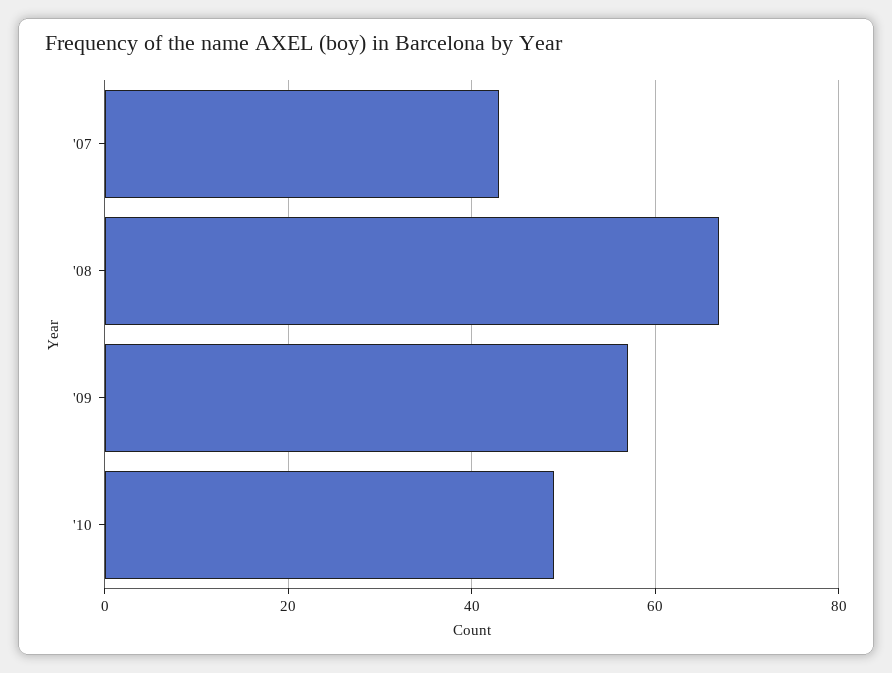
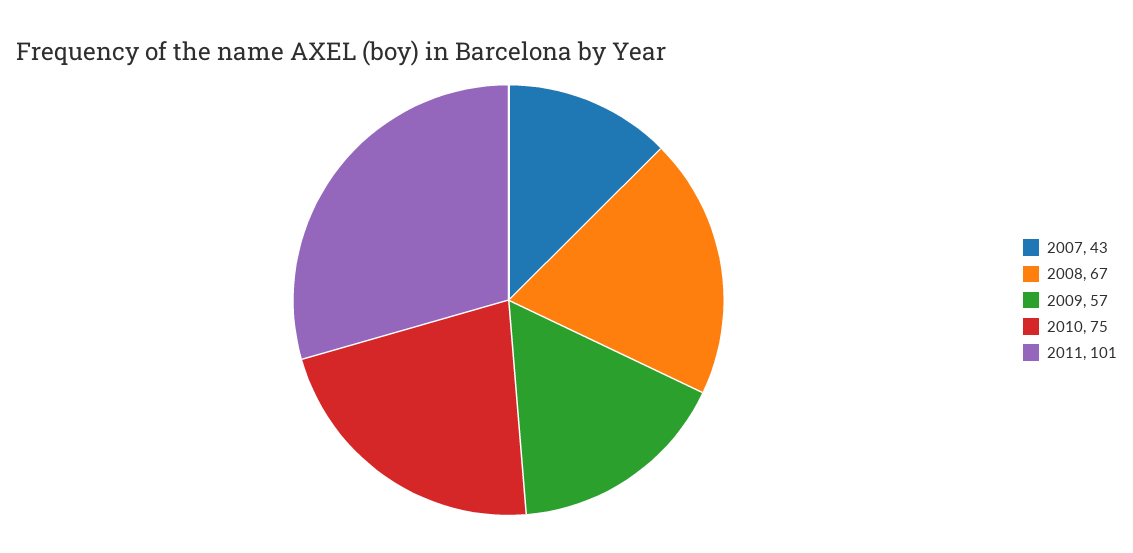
'10: 50 -> 75
2011: none -> 101

